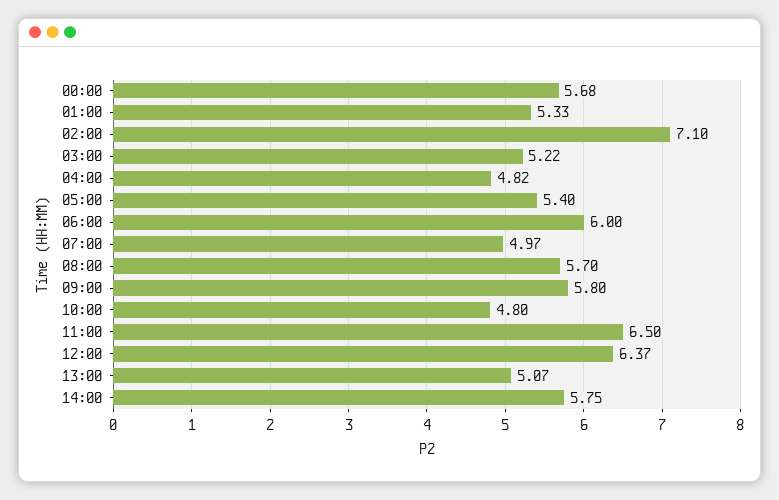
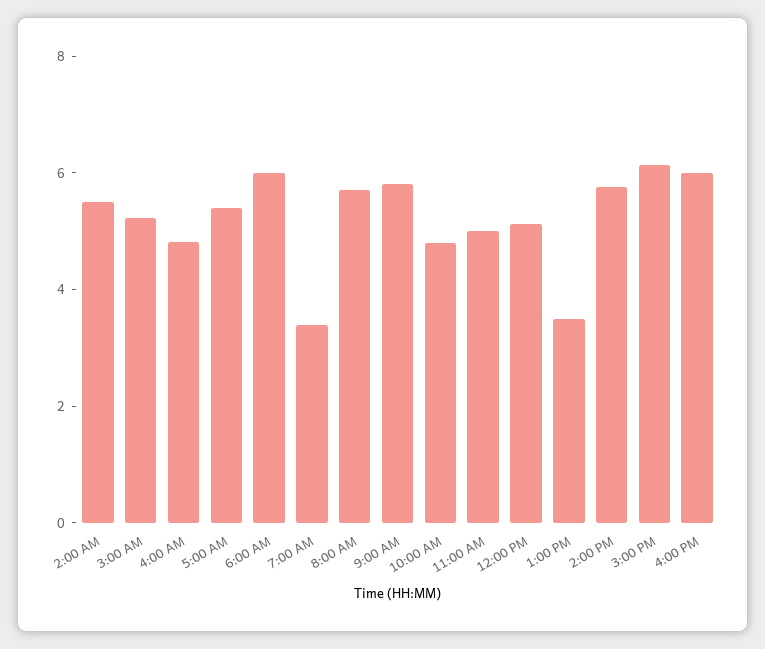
00:00: 5.68 -> none
01:00: 5.33 -> none
02:00: 7.1 -> 5.5
07:00: 4.97 -> 3.5
11:00: 6.5 -> 5
12:00: 6.37 -> 5
13:00: 5.07 -> 3.5
3:00 PM: none -> 6
4:00 PM: none -> 6

